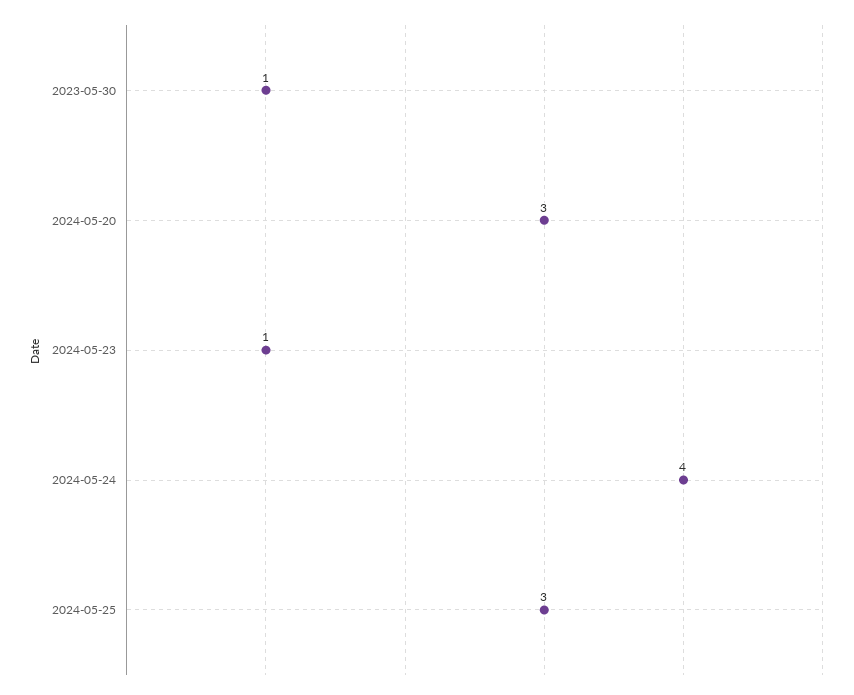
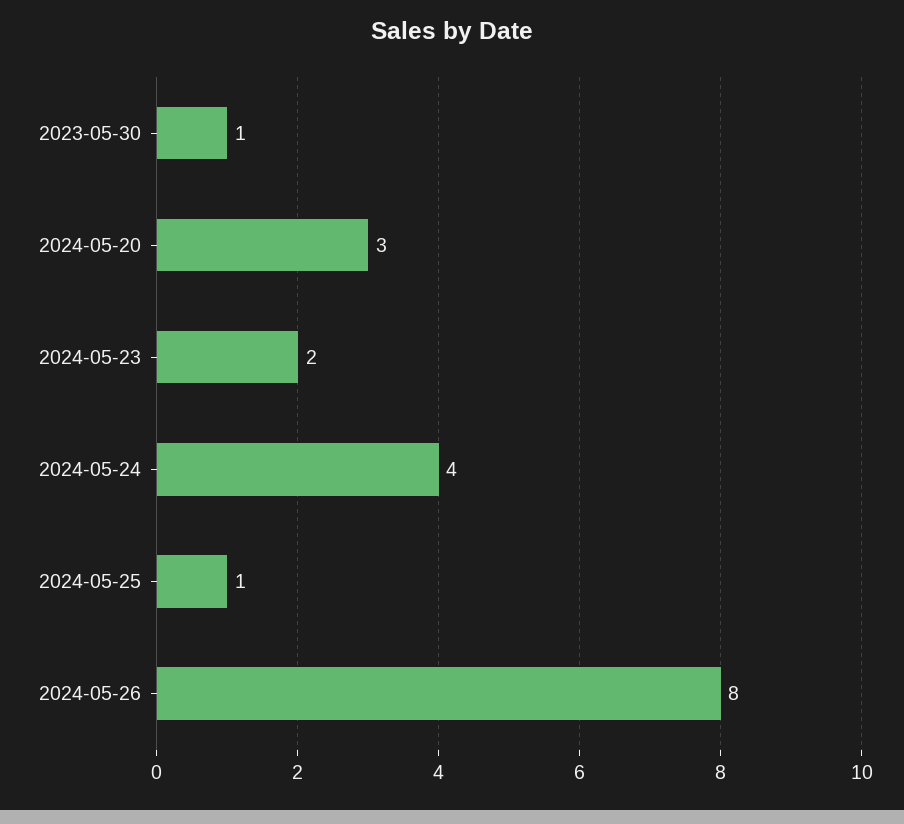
2024-05-23: 1 -> 2
2024-05-25: 3 -> 1
2024-05-26: none -> 8

